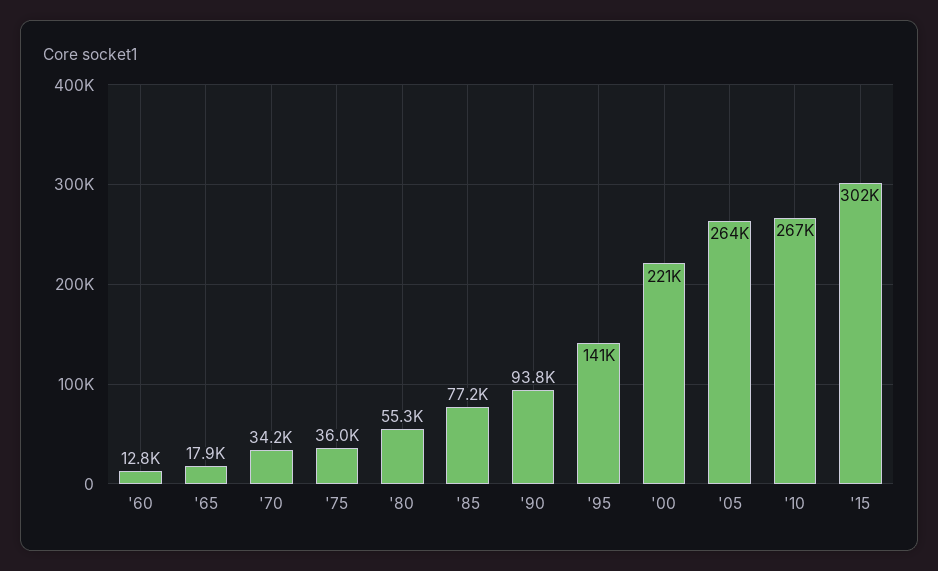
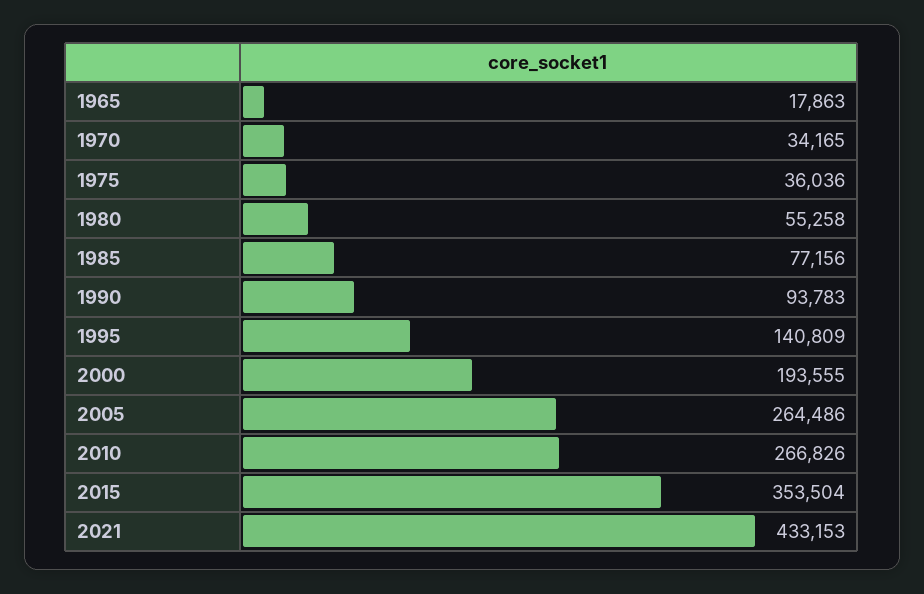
'60: 12800 -> none
'00: 221000 -> 193555
'15: 302000 -> 353504
2021: none -> 433153

